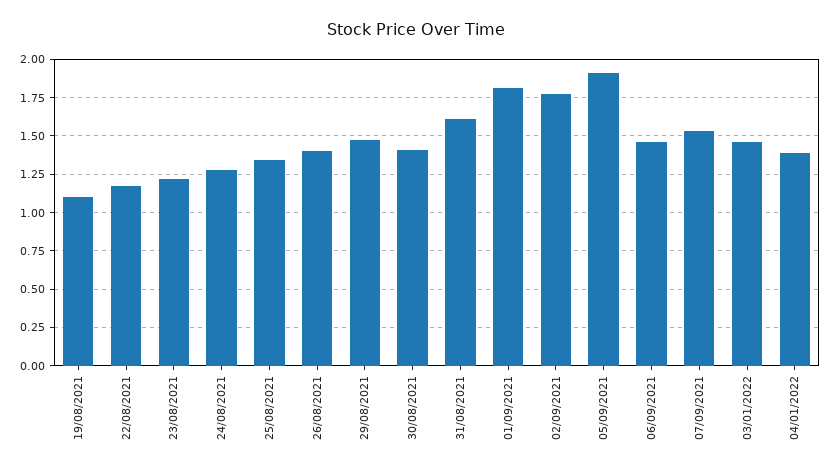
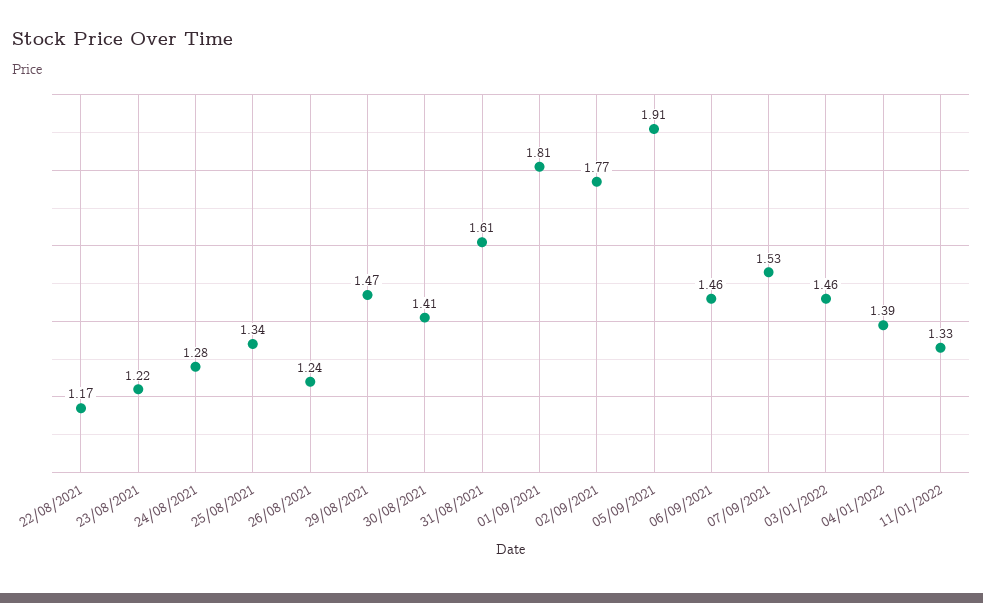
19/08/2021: 1.1 -> none
26/08/2021: 1.4 -> 1.24
11/01/2022: none -> 1.33

